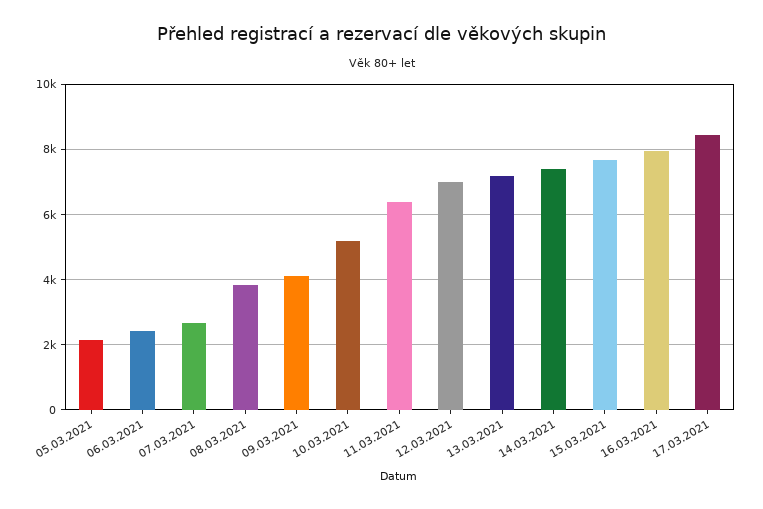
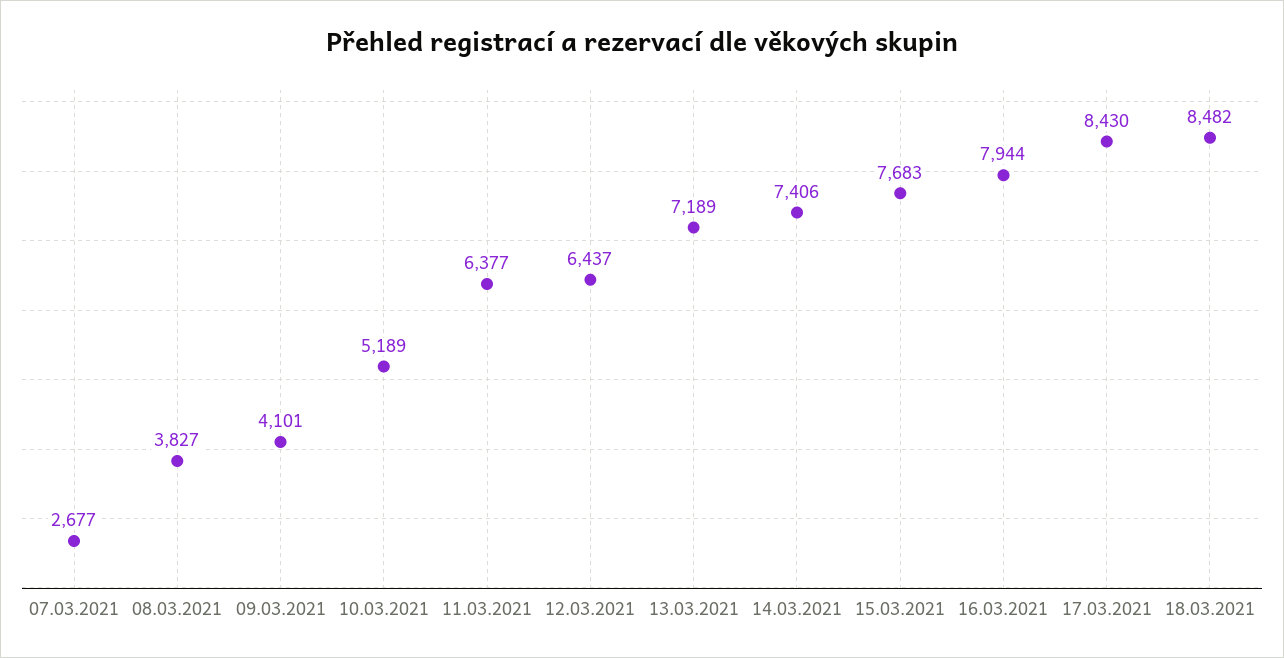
05.03.2021: 2200 -> none
06.03.2021: 2400 -> none
12.03.2021: 7000 -> 6437
18.03.2021: none -> 8482

